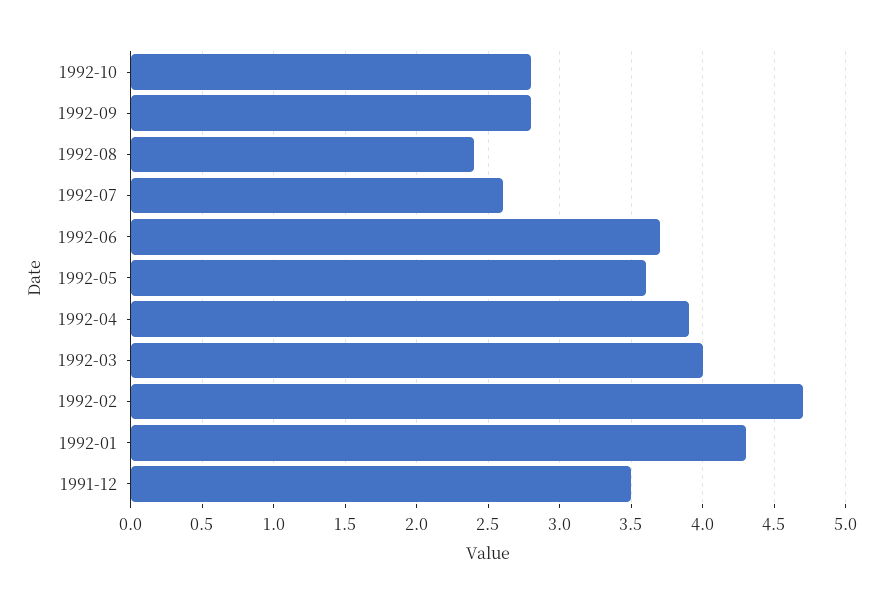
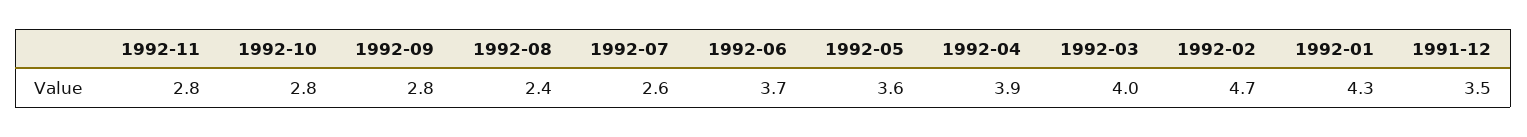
1992-11: none -> 2.8

